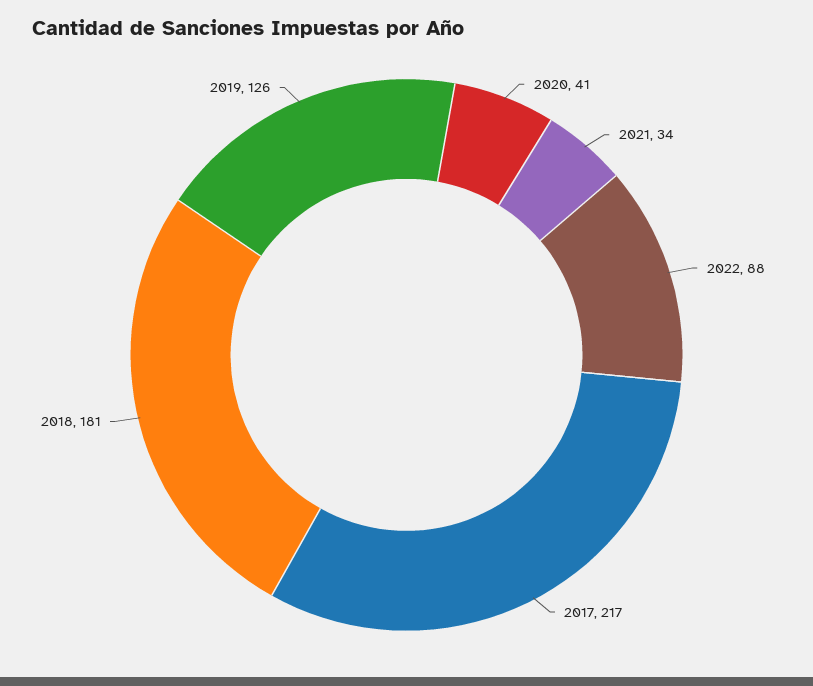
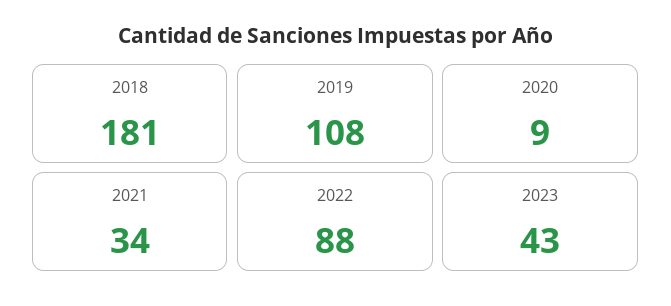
2020: 41 -> 9
2017: 217 -> none
2019: 126 -> 108
2023: none -> 43

